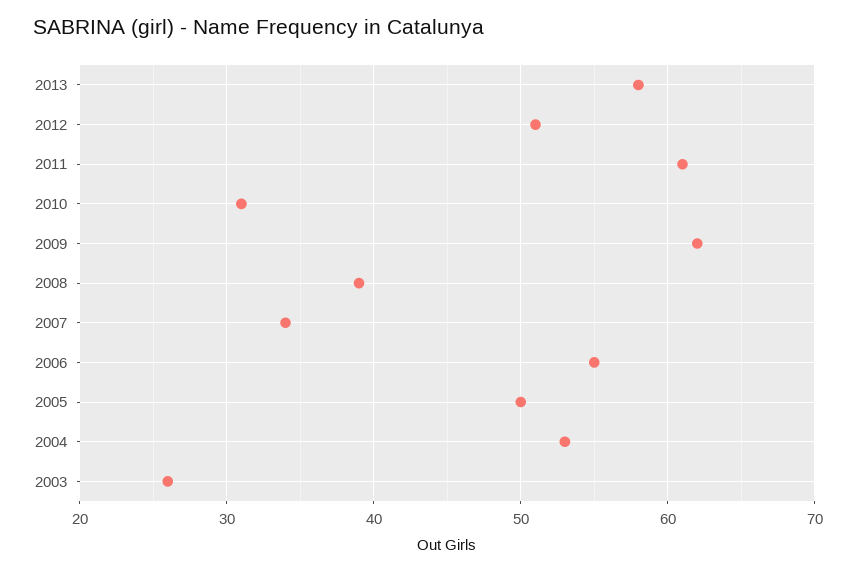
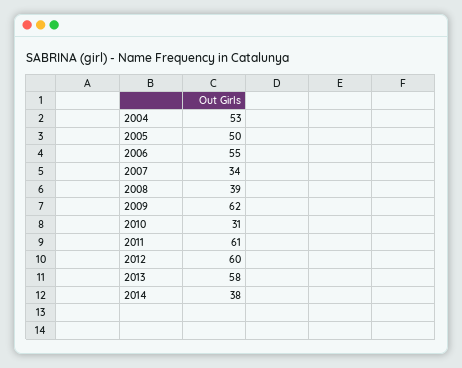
2012: 51 -> 60
2003: 26 -> none
2014: none -> 38

